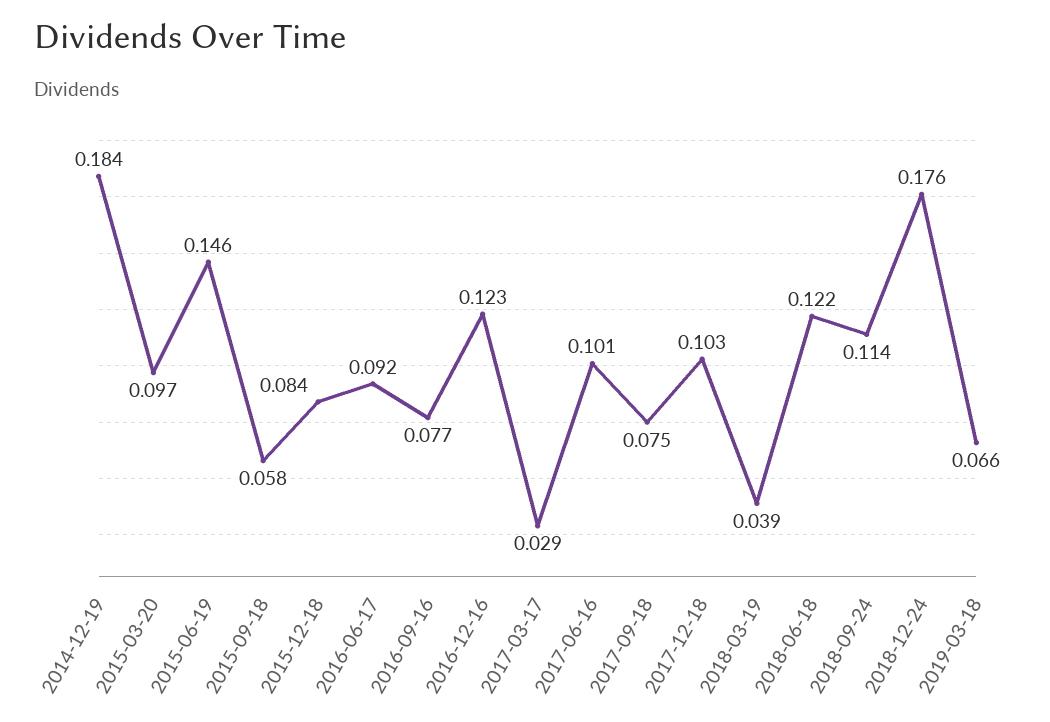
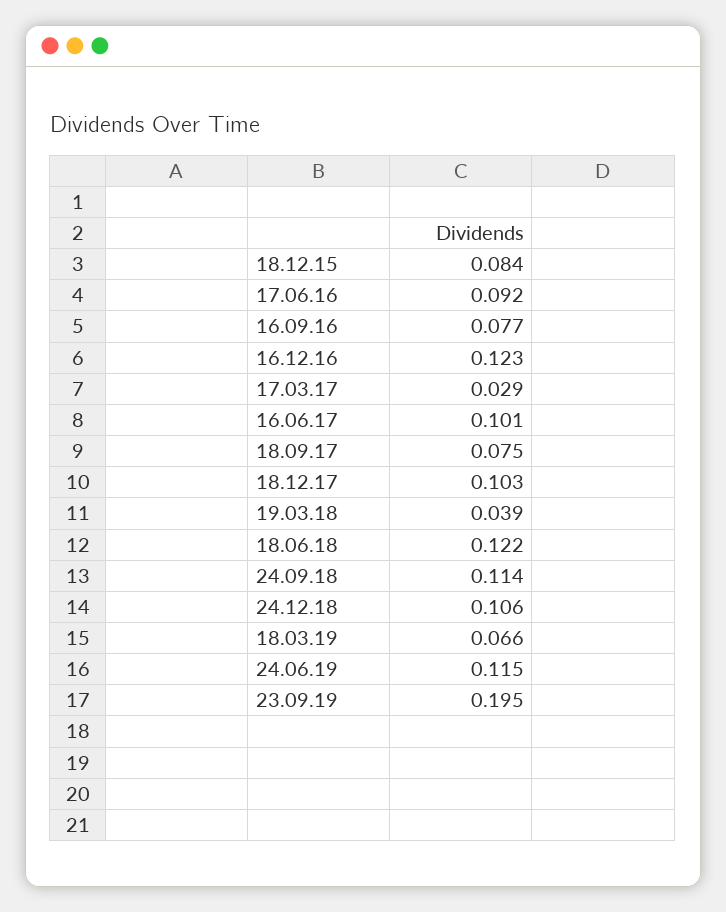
2014-12-19: 0.184 -> none
2015-03-20: 0.097 -> none
2015-06-19: 0.146 -> none
2015-09-18: 0.058 -> none
2018-12-24: 0.176 -> 0.106
24.06.19: none -> 0.115
23.09.19: none -> 0.195

